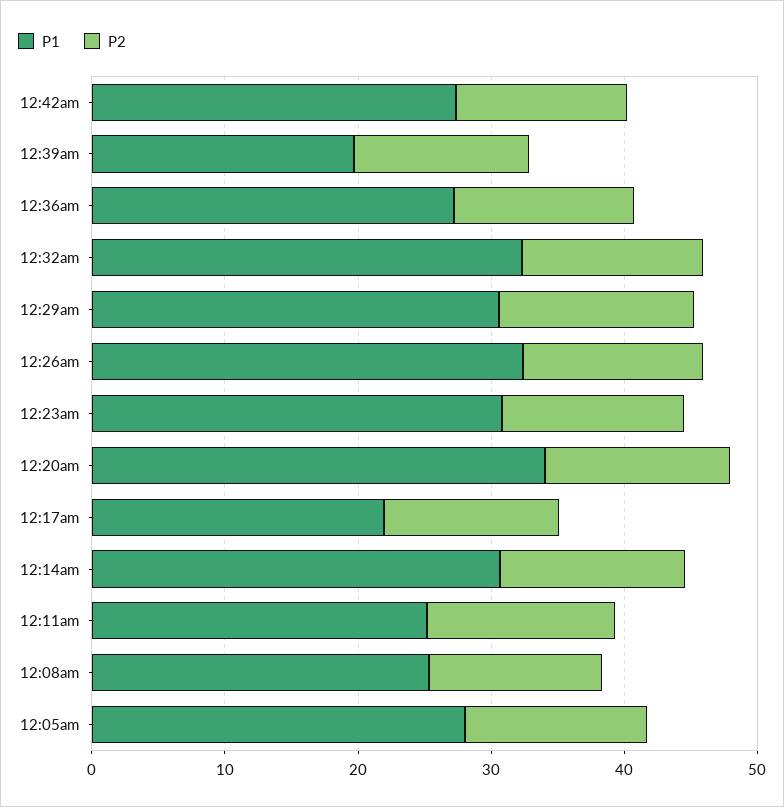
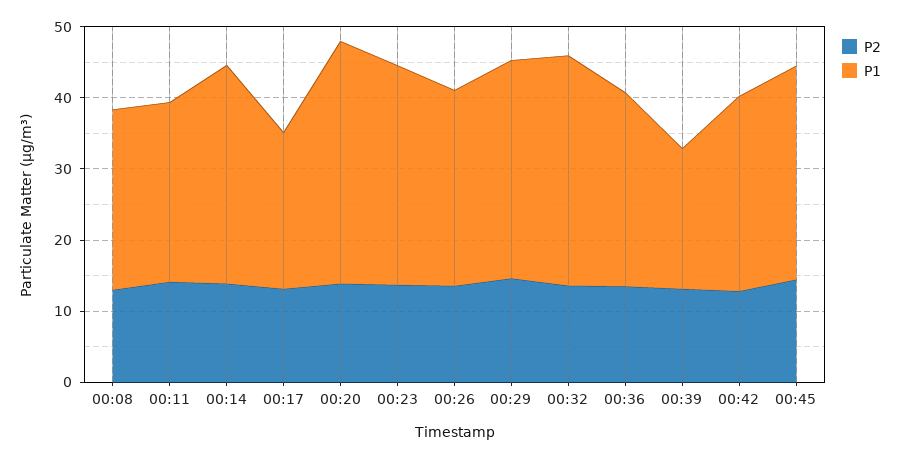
P1, 12:26am: 32 -> 28
P1, 12:05am: 28 -> none
P2, 12:05am: 14 -> none
P2, 00:45: none -> 14
P1, 00:45: none -> 30

